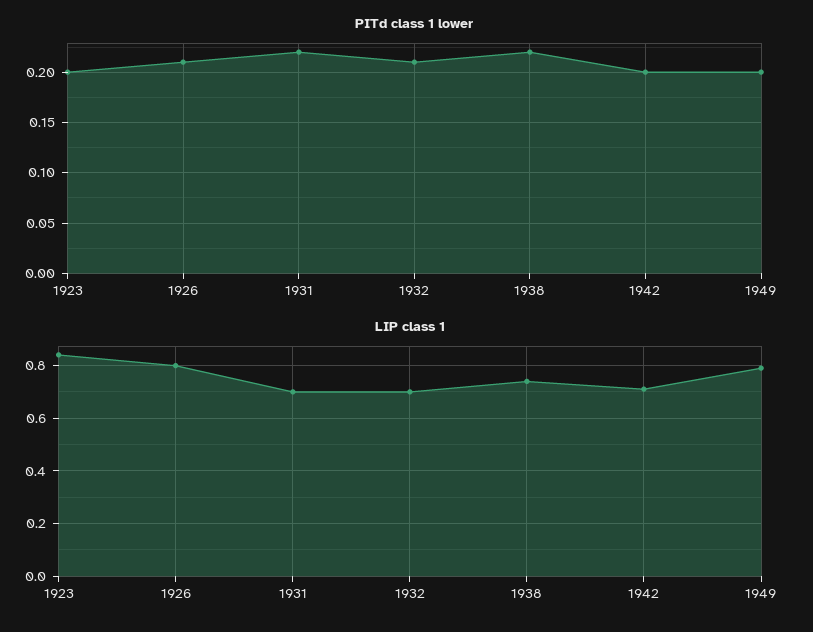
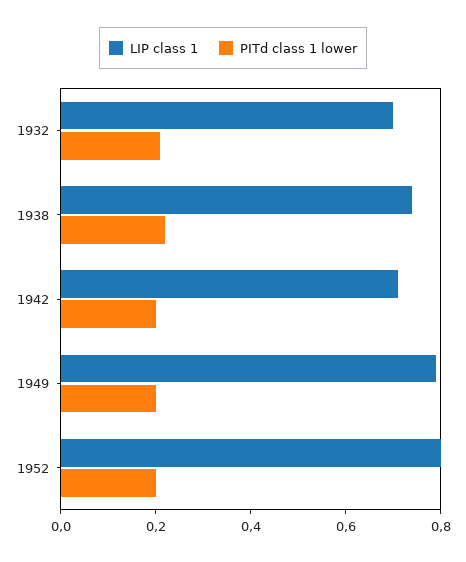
PITd class 1 lower, 1923: 0.2 -> none
PITd class 1 lower, 1926: 0.21 -> none
PITd class 1 lower, 1931: 0.22 -> none
LIP class 1, 1923: 0.85 -> none
LIP class 1, 1926: 0.8 -> none
LIP class 1, 1931: 0.7 -> none
LIP class 1, 1952: none -> 0.8
PITd class 1 lower, 1952: none -> 0.2

